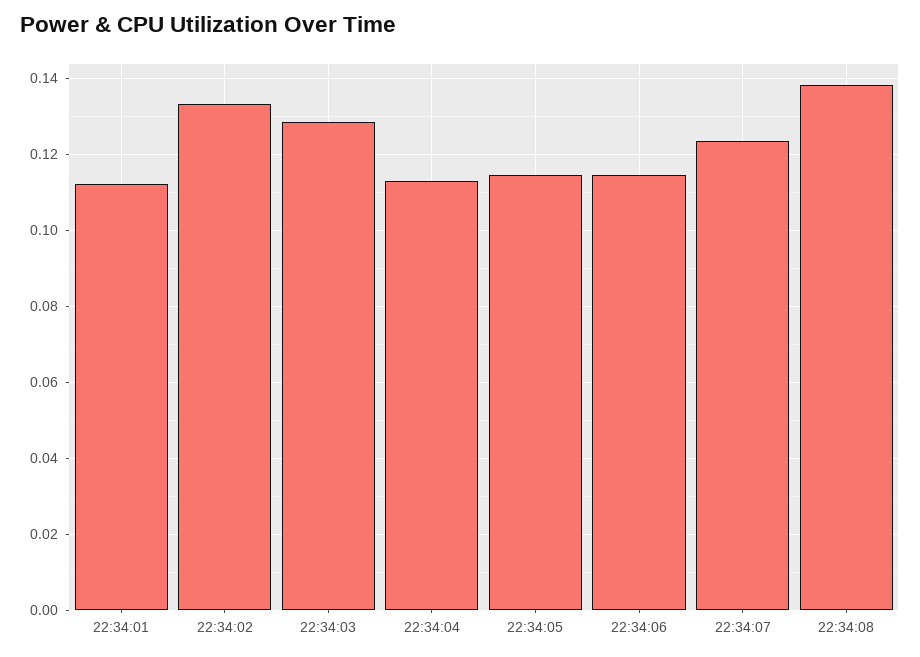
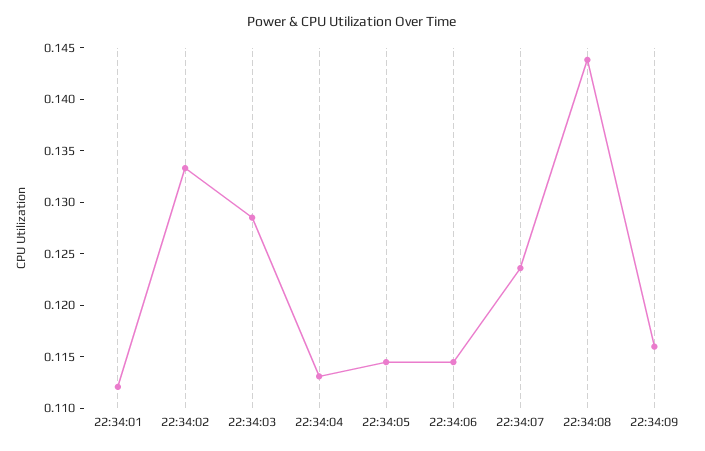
22:34:08: 0.138 -> 0.144
22:34:09: none -> 0.116

